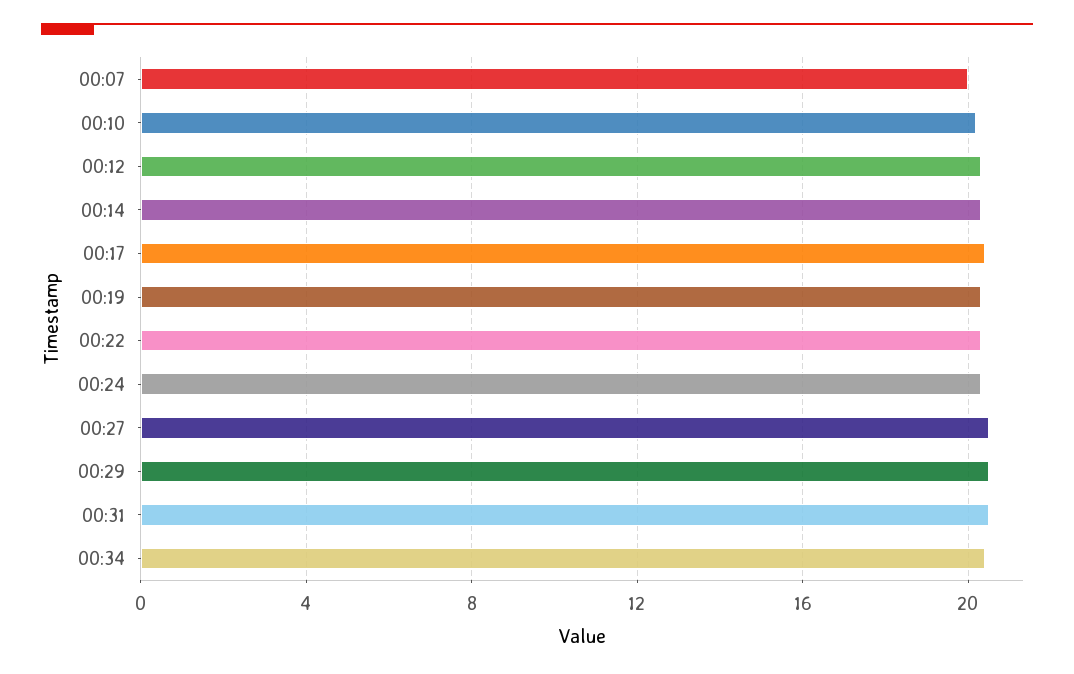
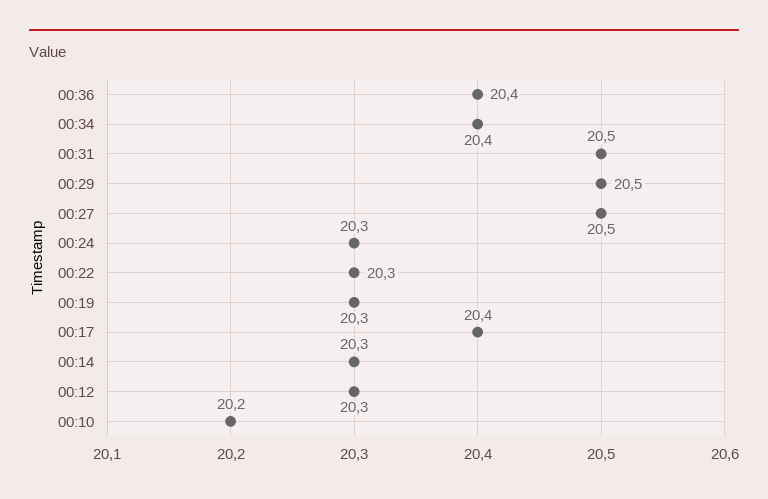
00:07: 20 -> none
00:36: none -> 20.4

